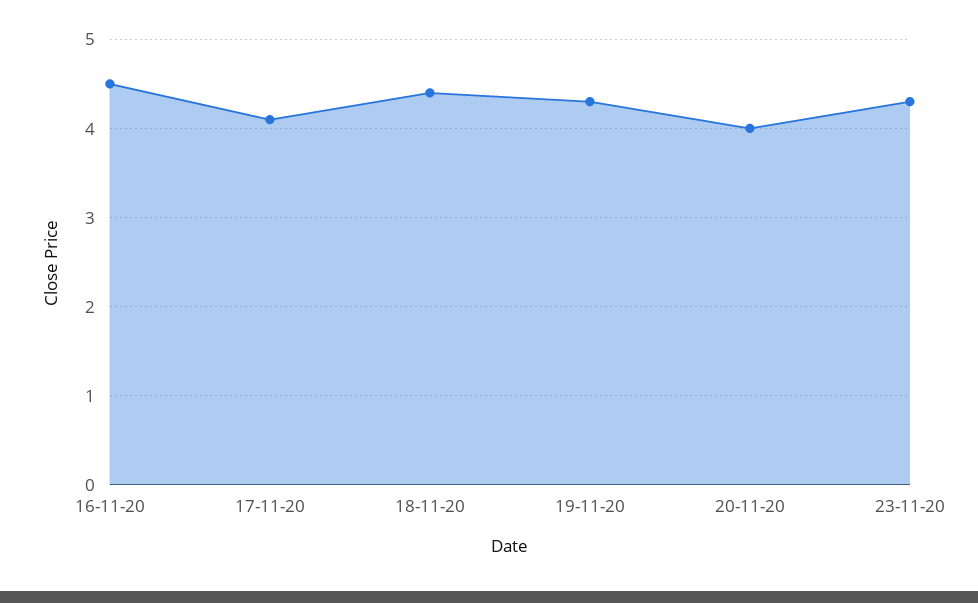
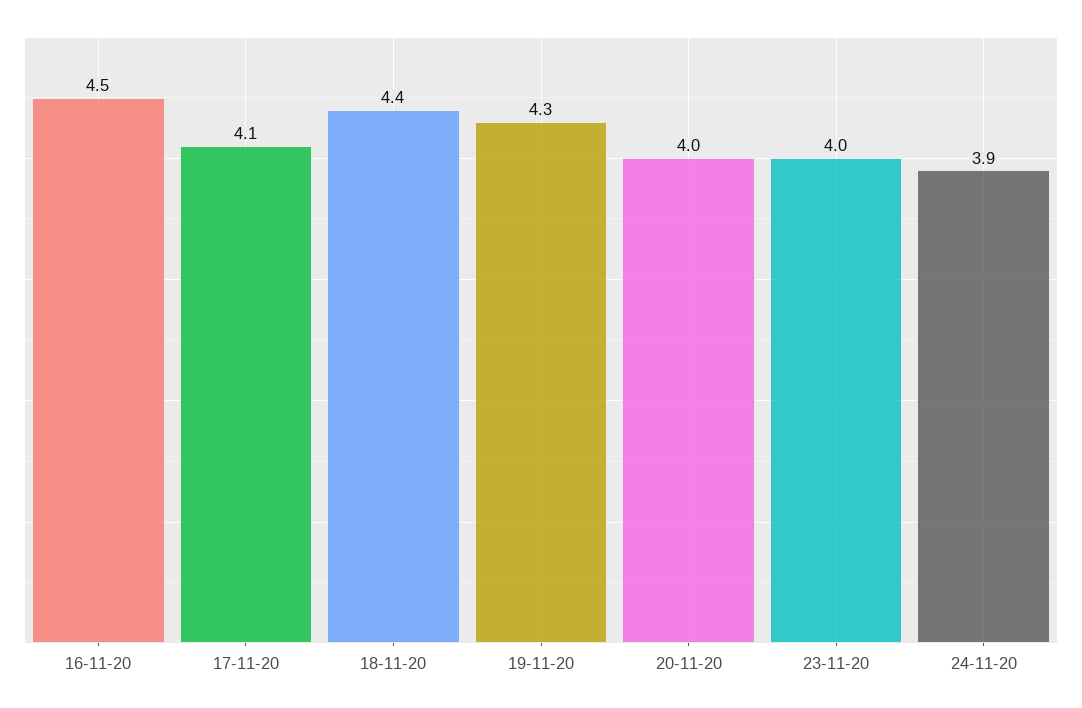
23-11-20: 4.3 -> 4
24-11-20: none -> 3.9

